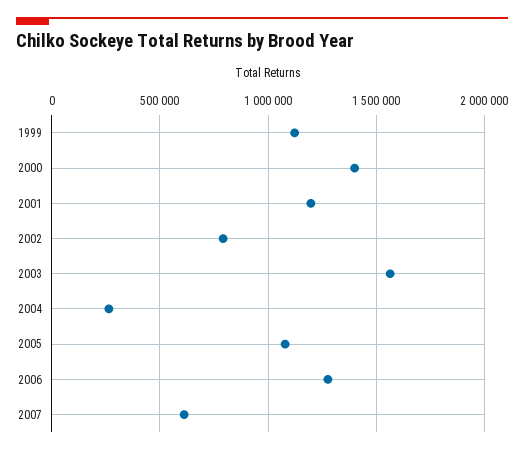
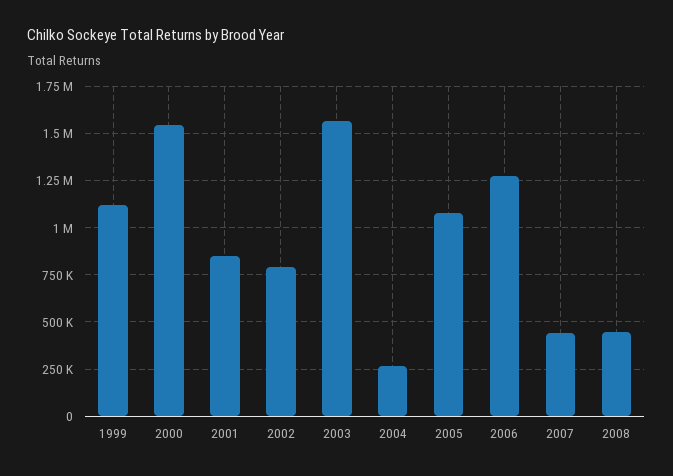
2000: 1400000 -> 1550000
2001: 1200000 -> 850000
2007: 600000 -> 450000
2008: none -> 450000

